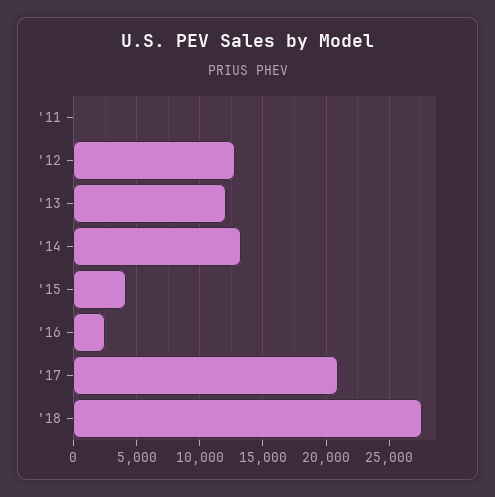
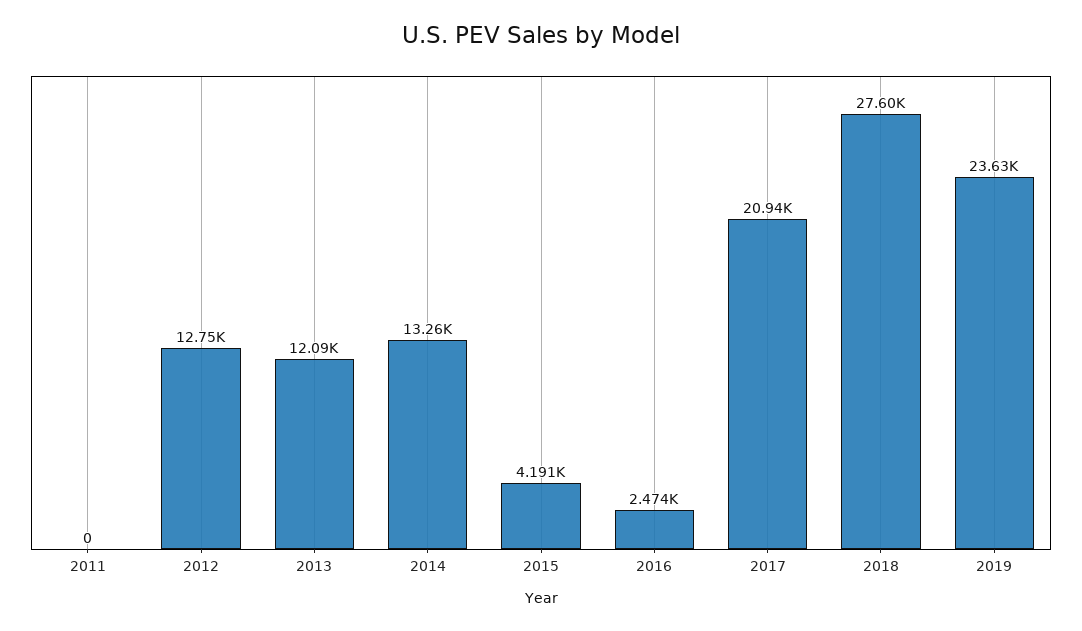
2019: none -> 23630

